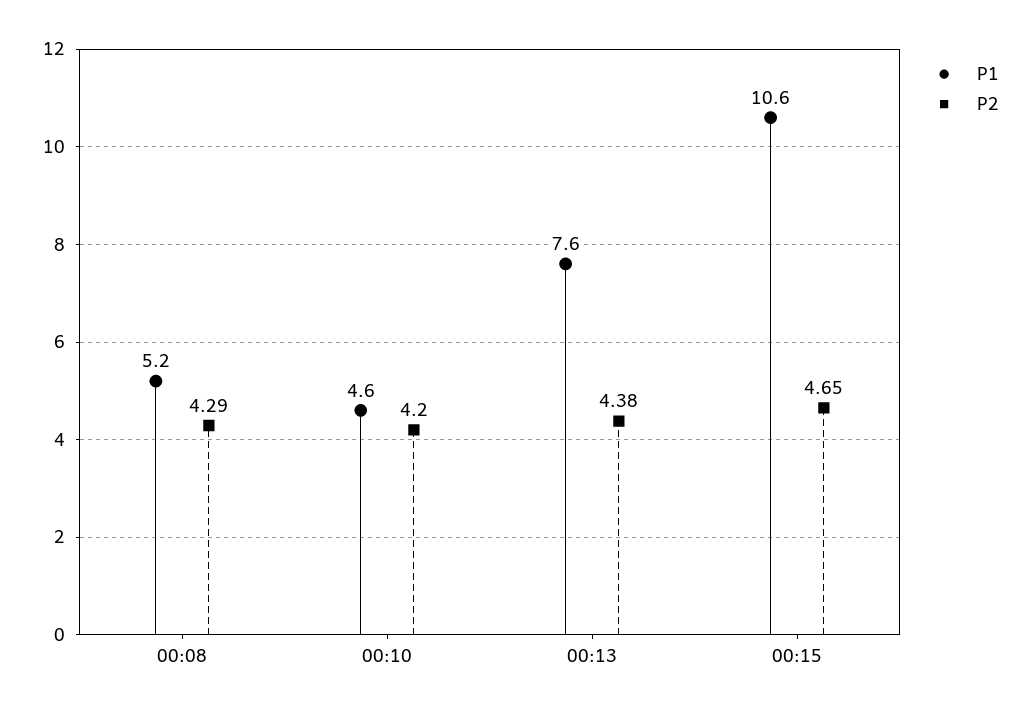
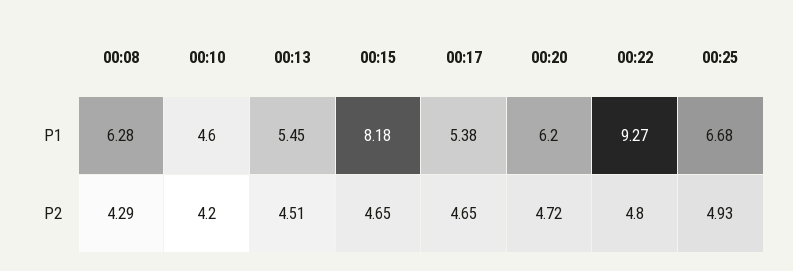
P1, 00:08: 5.2 -> 6.28
P1, 00:13: 7.6 -> 5.45
P2, 00:13: 4.38 -> 4.51
P1, 00:15: 10.6 -> 8.18
P1, 00:17: none -> 5.38
P1, 00:20: none -> 6.2
P1, 00:22: none -> 9.27
P1, 00:25: none -> 6.68
P2, 00:17: none -> 4.65
P2, 00:20: none -> 4.72
P2, 00:22: none -> 4.8
P2, 00:25: none -> 4.93

